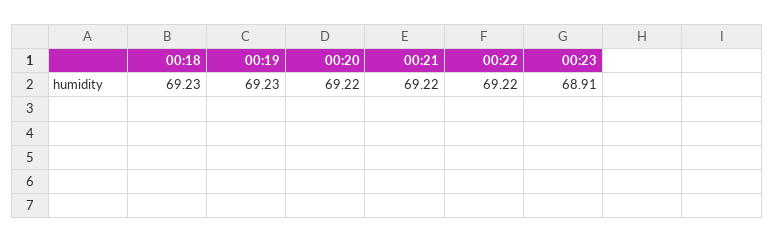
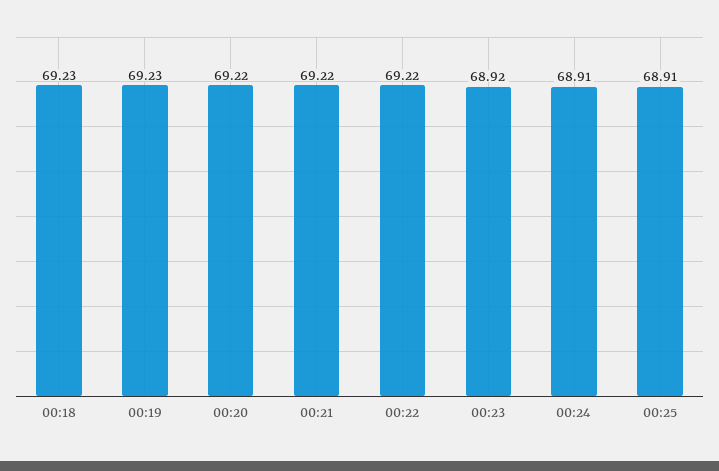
00:23: 68.91 -> 68.92
00:24: none -> 68.91
00:25: none -> 68.91

